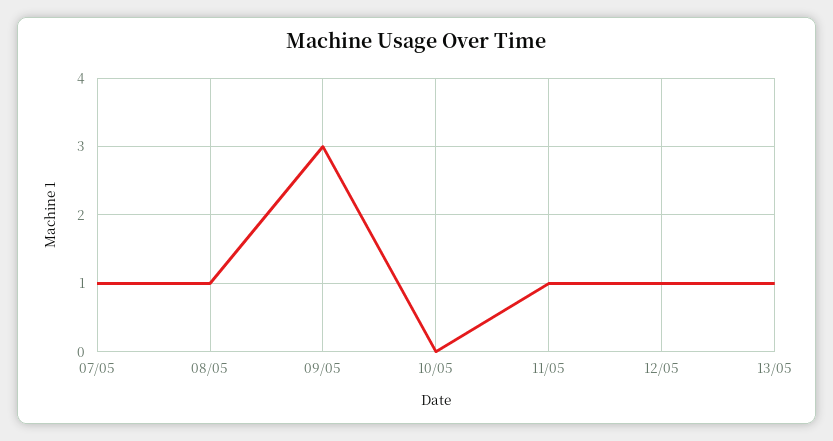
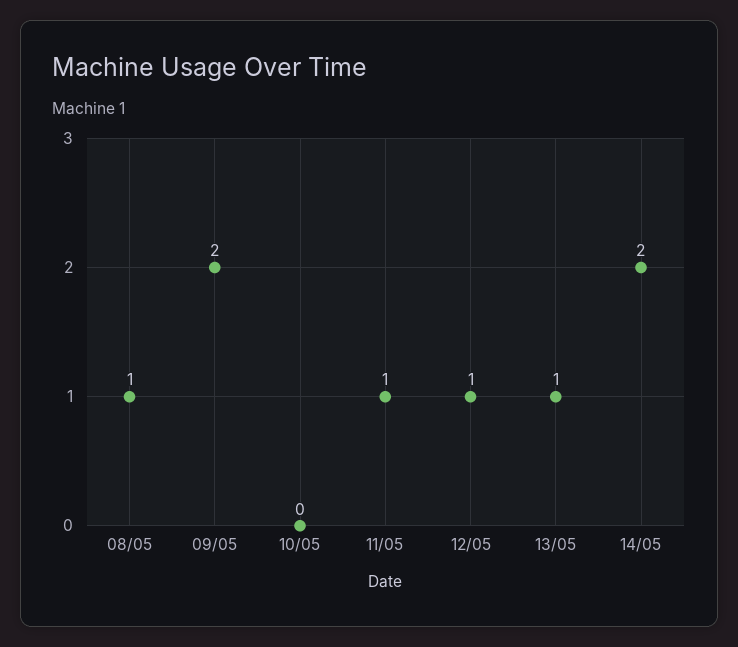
07/05: 1 -> none
09/05: 3 -> 2
14/05: none -> 2

